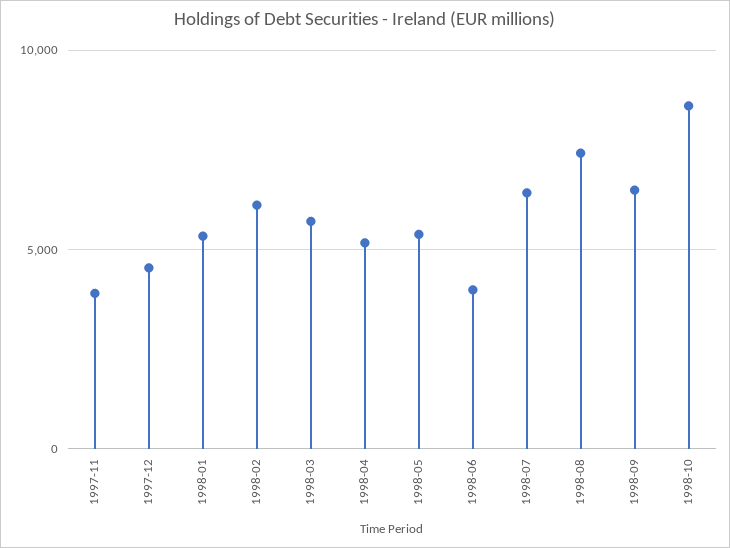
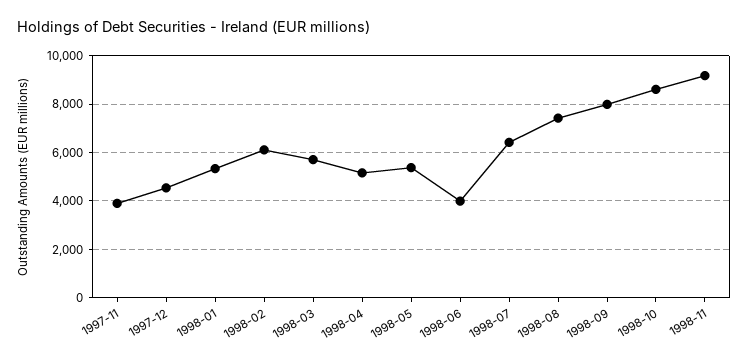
1998-09: 6500 -> 8000
1998-11: none -> 9250

